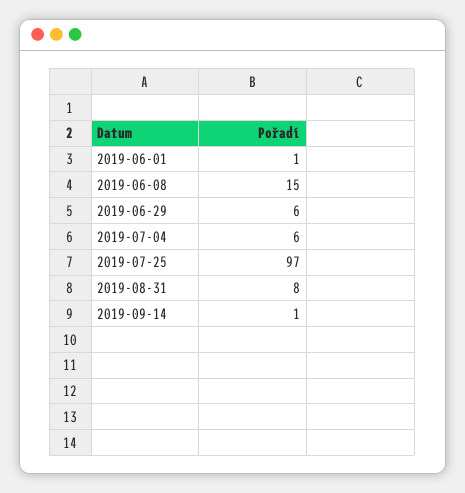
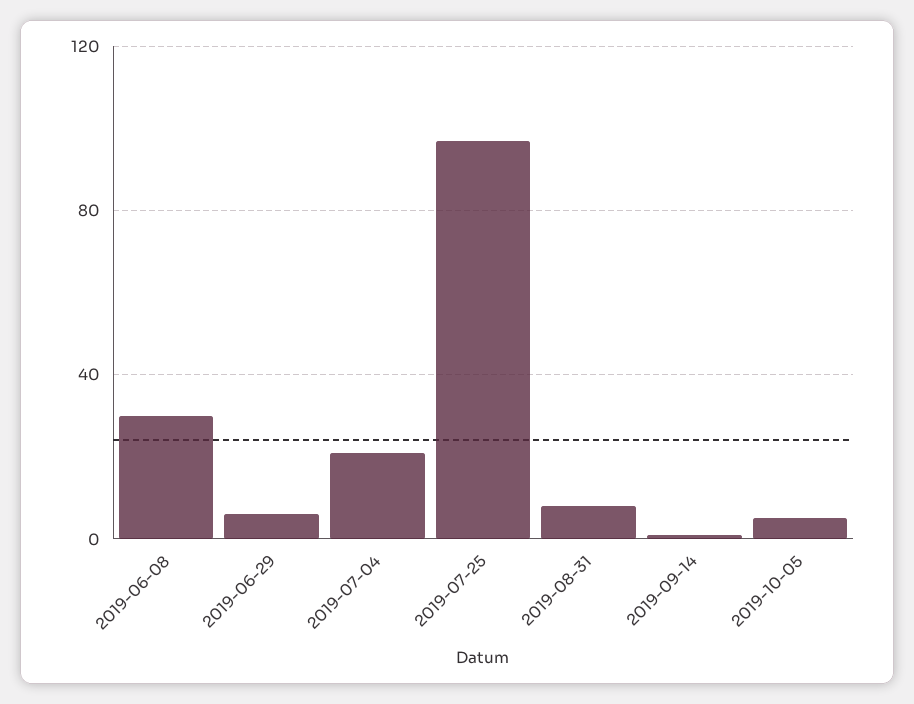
2019-06-01: 1 -> none
2019-06-08: 15 -> 30
2019-07-04: 6 -> 20
2019-10-05: none -> 5

